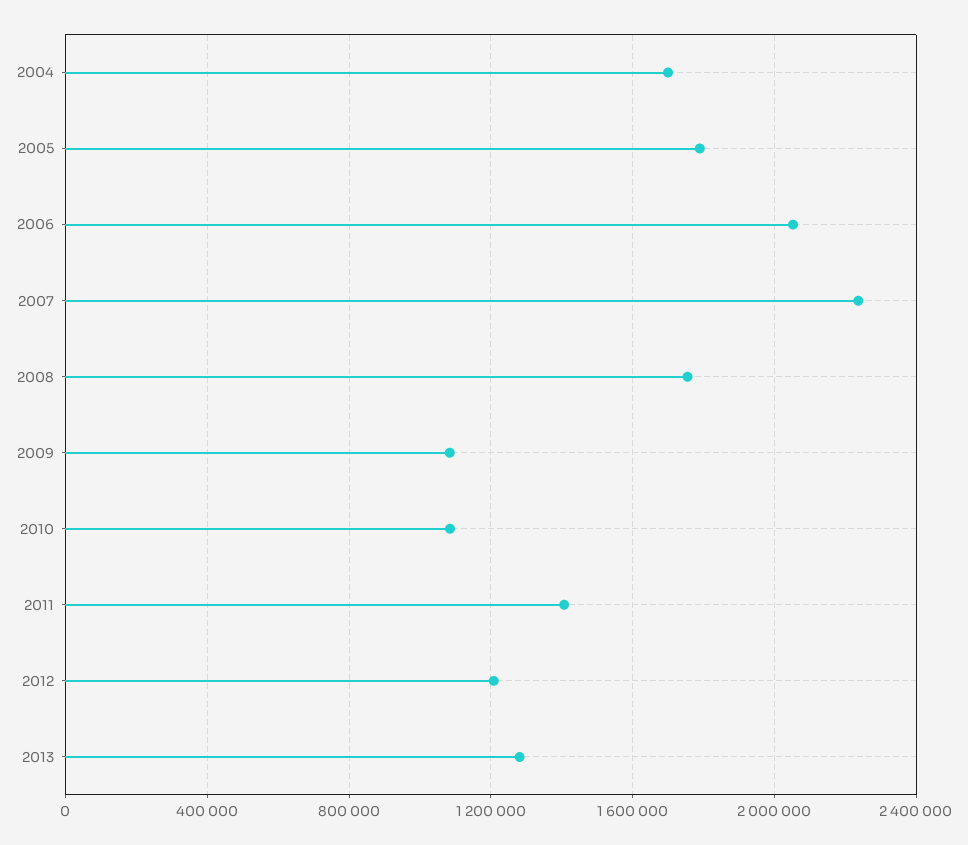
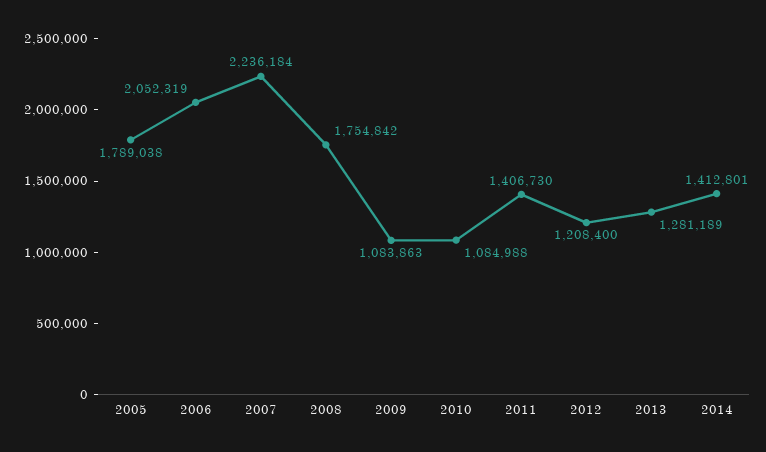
2004: 1700000 -> none
2014: none -> 1412801

